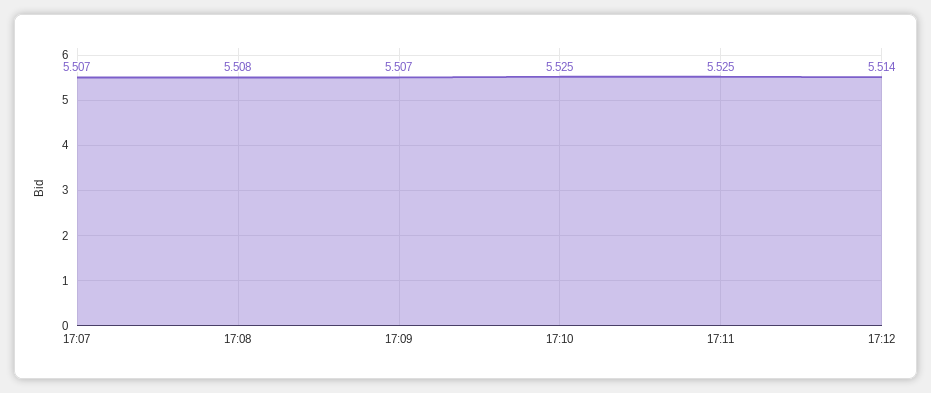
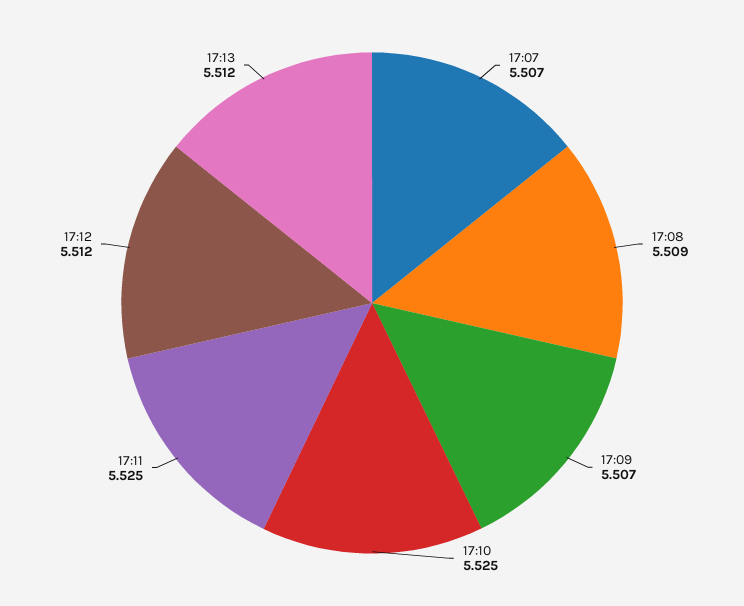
17:08: 5.508 -> 5.509
17:12: 5.514 -> 5.512
17:13: none -> 5.512

